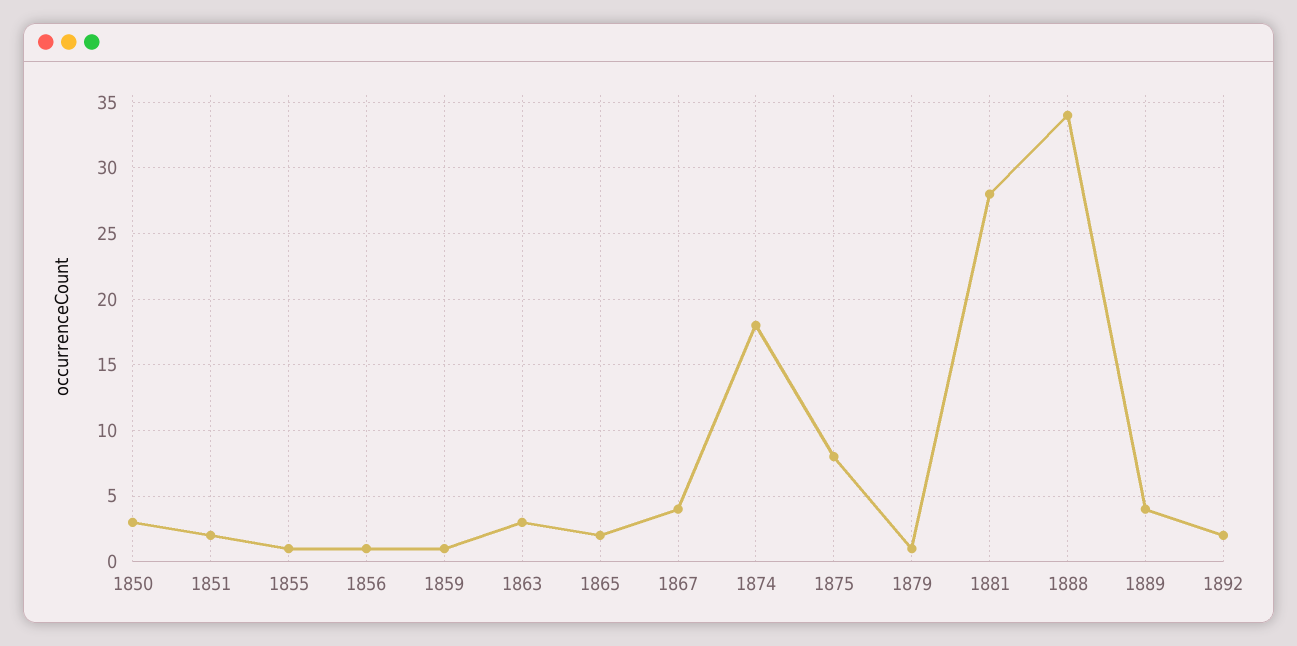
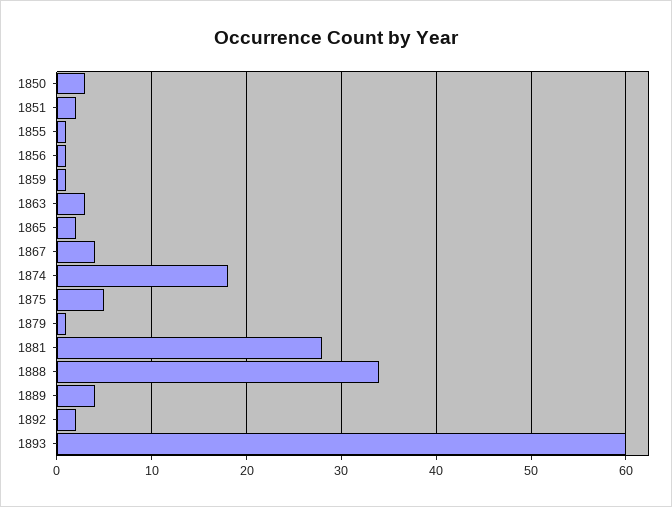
1875: 8 -> 5
1893: none -> 60

